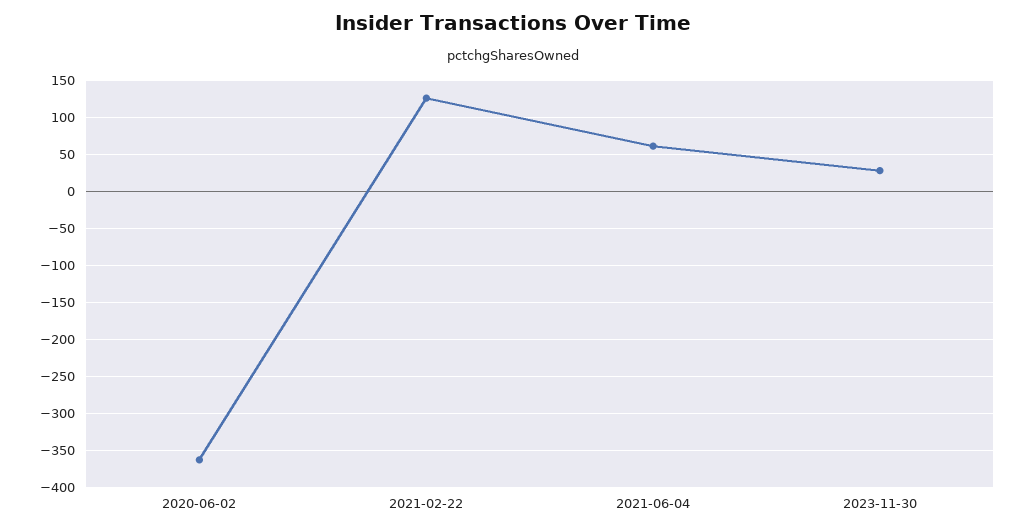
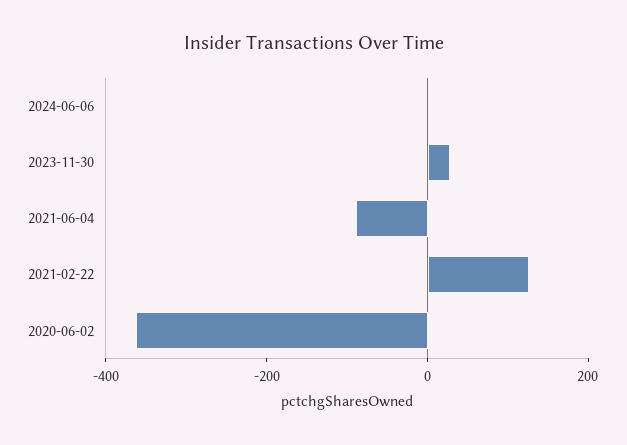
2021-06-04: 60 -> -100
2024-06-06: none -> 0

